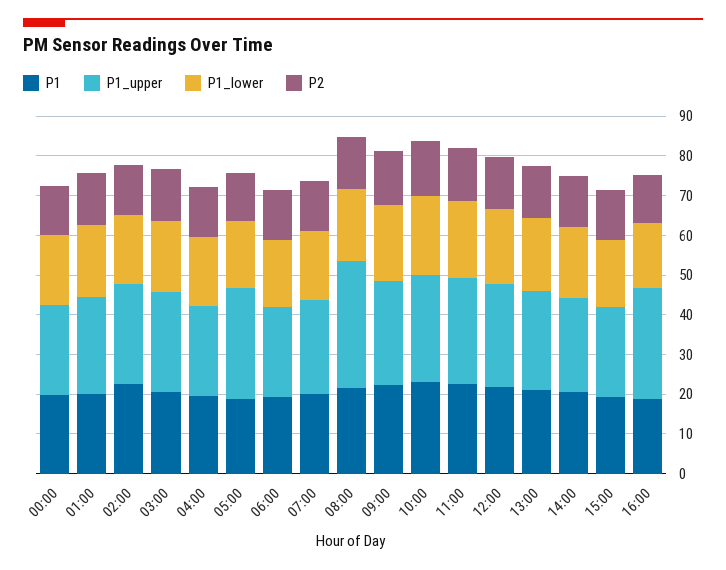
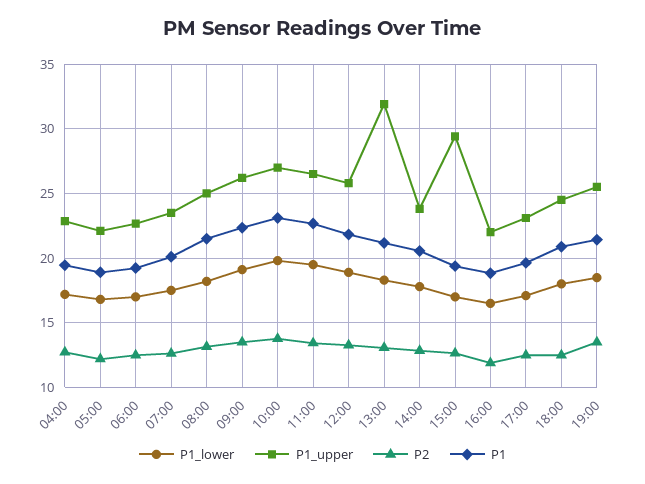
P1, 00:00: 20 -> none
P1_upper, 00:00: 22.5 -> none
P1_lower, 00:00: 17.5 -> none
P2, 00:00: 12.5 -> none
P1, 01:00: 20 -> none
P1_upper, 01:00: 25 -> none
P1_lower, 01:00: 17.5 -> none
P2, 01:00: 12.5 -> none
P1, 02:00: 22.5 -> none
P1_upper, 02:00: 25 -> none
P1_lower, 02:00: 17.5 -> none
P2, 02:00: 12.5 -> none
P1, 03:00: 20 -> none
P1_upper, 03:00: 25 -> none
P1_lower, 03:00: 17.5 -> none
P2, 03:00: 12.5 -> none
P1_upper, 05:00: 27.5 -> 22
P1_upper, 08:00: 32.5 -> 25
P1_upper, 13:00: 25 -> 32
P1_upper, 15:00: 22.5 -> 29.5
P1_upper, 16:00: 27.5 -> 22
P1_lower, 17:00: none -> 17
P1_upper, 17:00: none -> 23
P2, 17:00: none -> 12.5
P1, 17:00: none -> 19.5
P1_lower, 18:00: none -> 18
P1_upper, 18:00: none -> 24.5
P2, 18:00: none -> 12.5
P1, 18:00: none -> 21
P1_lower, 19:00: none -> 18.5
P1_upper, 19:00: none -> 25.5
P2, 19:00: none -> 13.5
P1, 19:00: none -> 21.5

